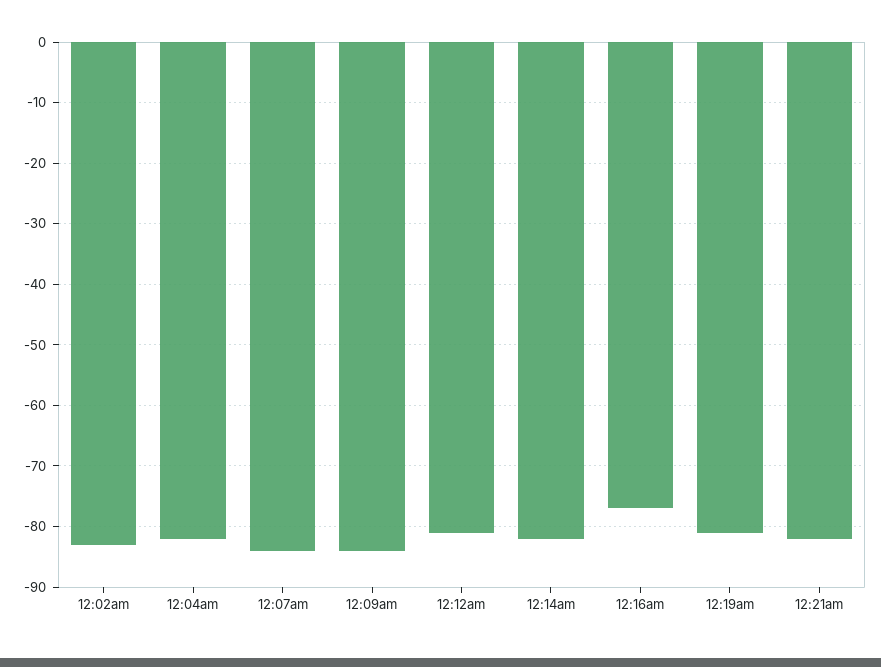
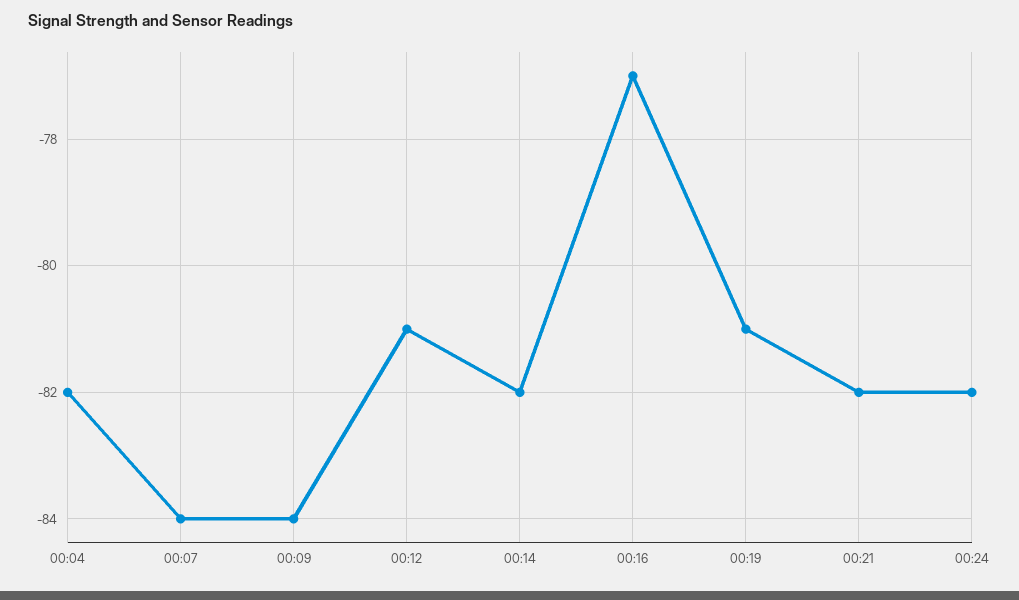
12:02am: -83 -> none
00:24: none -> -82

